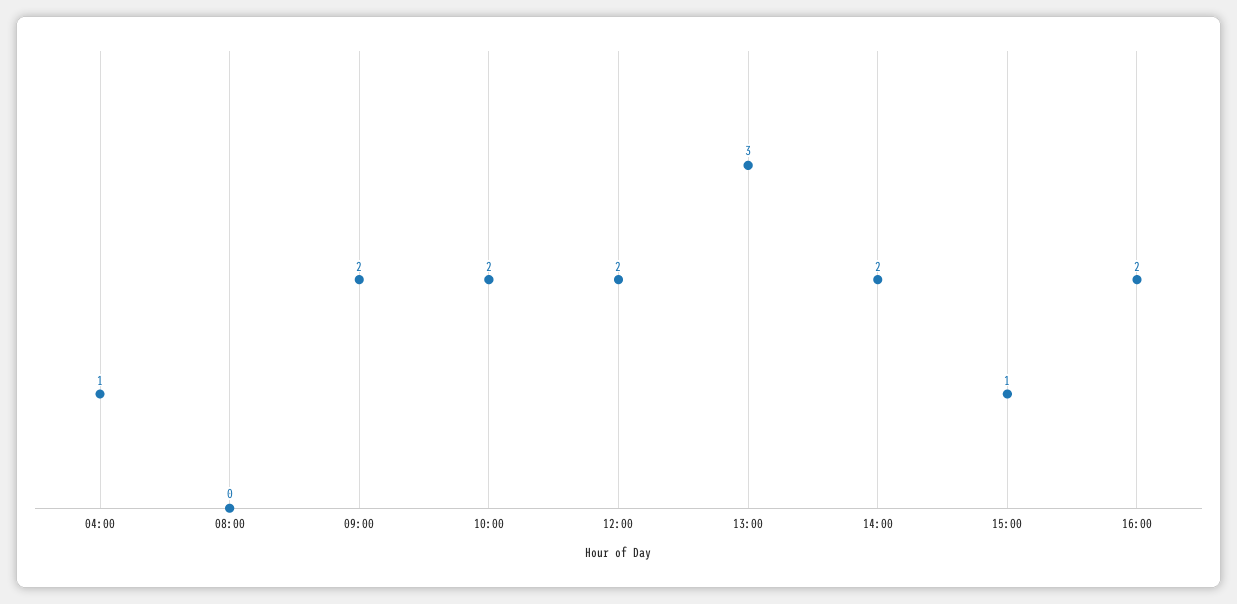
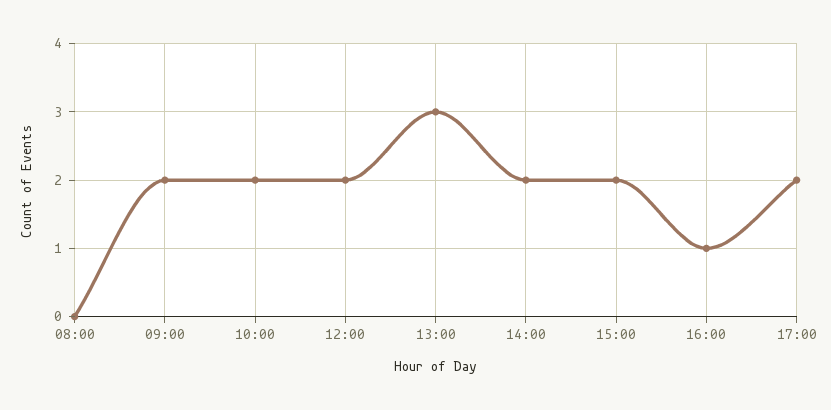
04:00: 1 -> none
15:00: 1 -> 2
16:00: 2 -> 1
17:00: none -> 2

